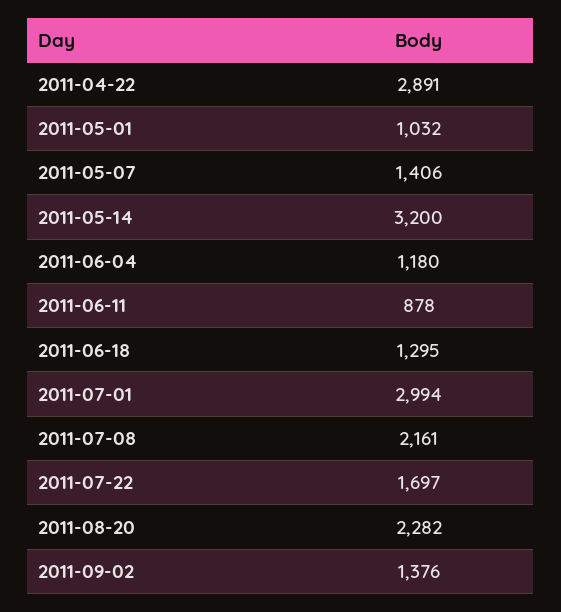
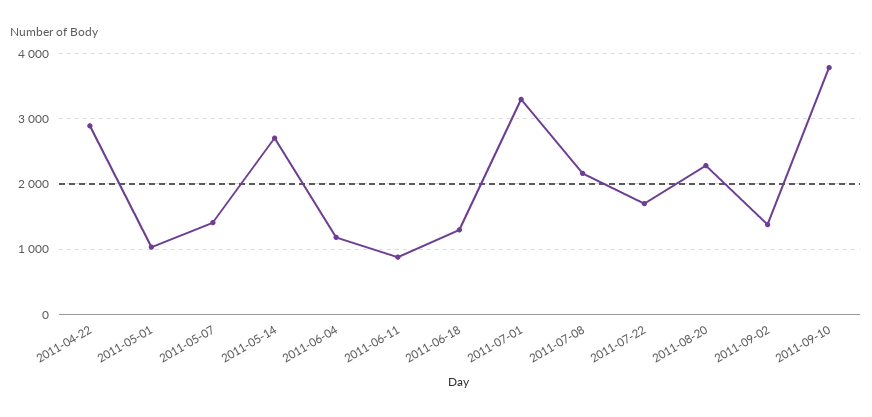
2011-05-14: 3200 -> 2700
2011-07-01: 2994 -> 3300
2011-09-10: none -> 3800

